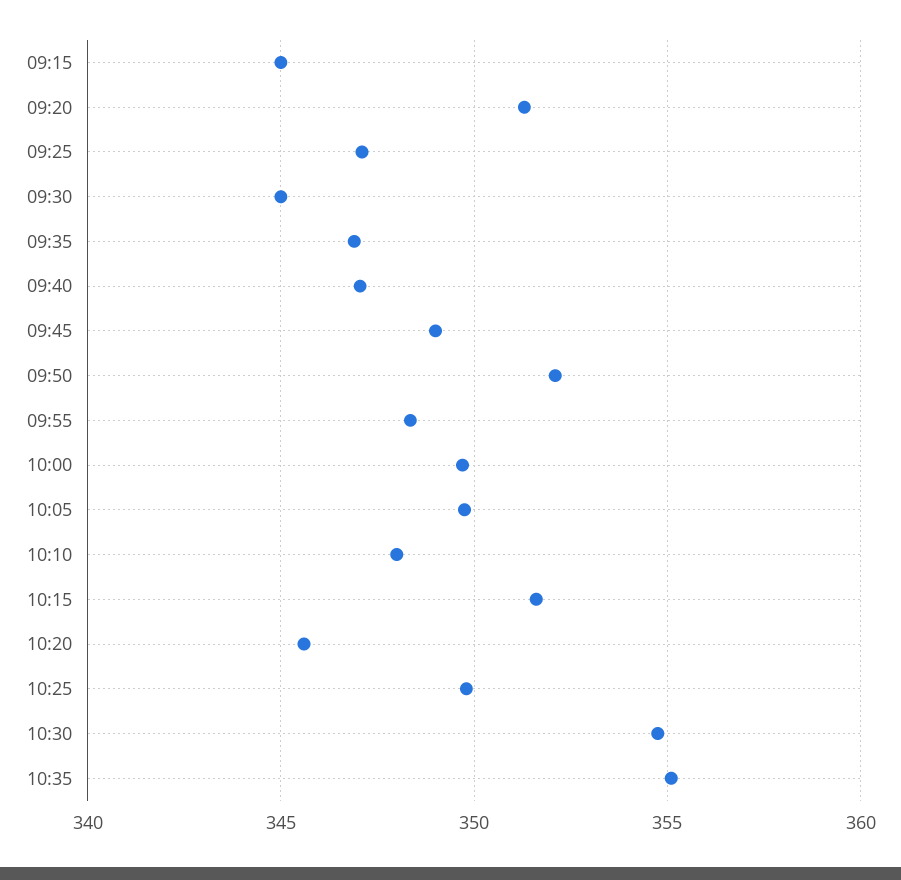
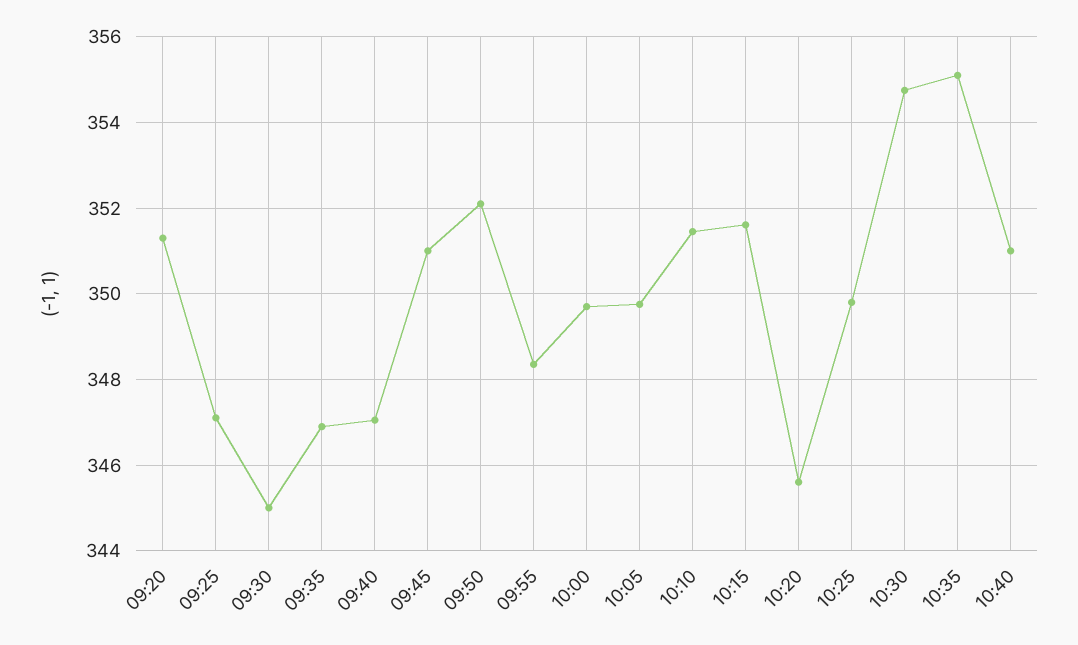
09:15: 345 -> none
09:45: 349 -> 351
10:10: 348 -> 351.4
10:40: none -> 351

